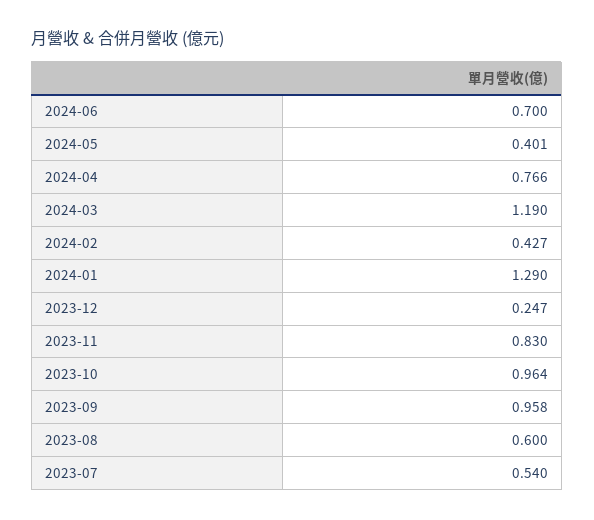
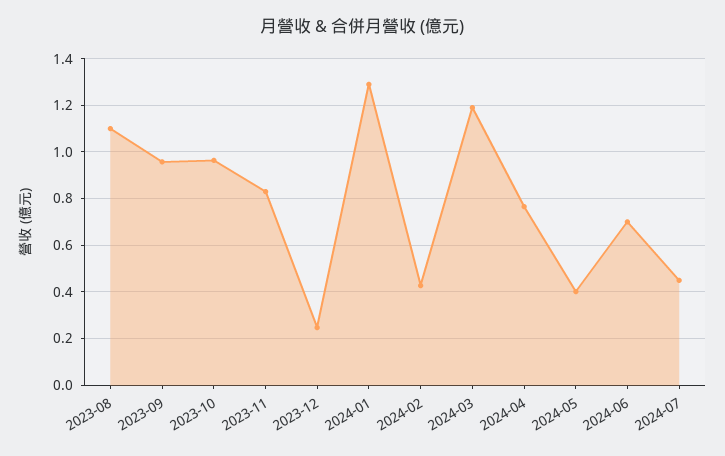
2023-08: 0.6 -> 1.1
2023-07: 0.54 -> none
2024-07: none -> 0.45

